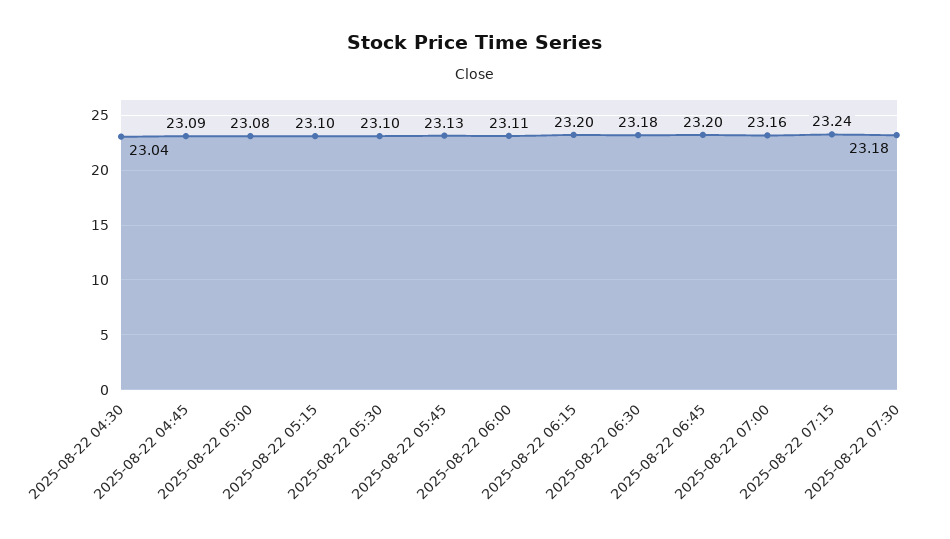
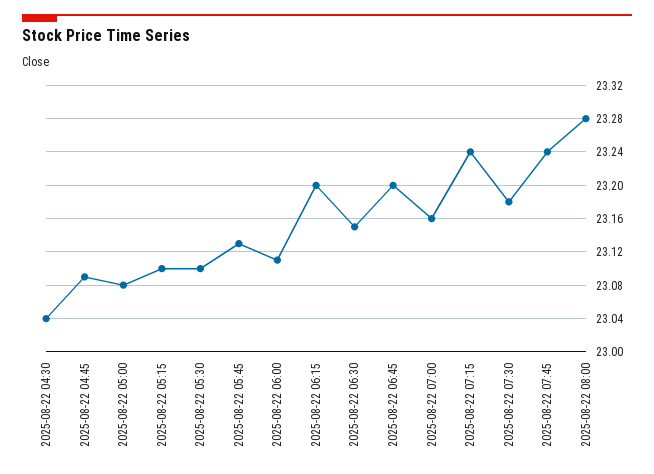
2025-08-22 06:30: 23.18 -> 23.15
2025-08-22 07:45: none -> 23.24
2025-08-22 08:00: none -> 23.28

